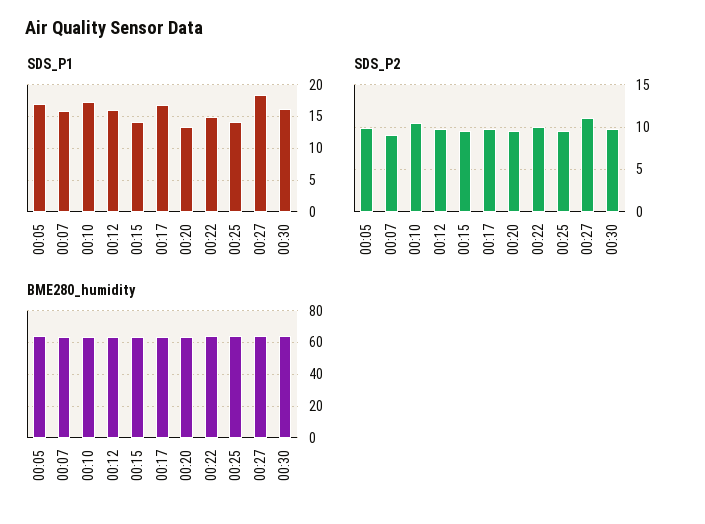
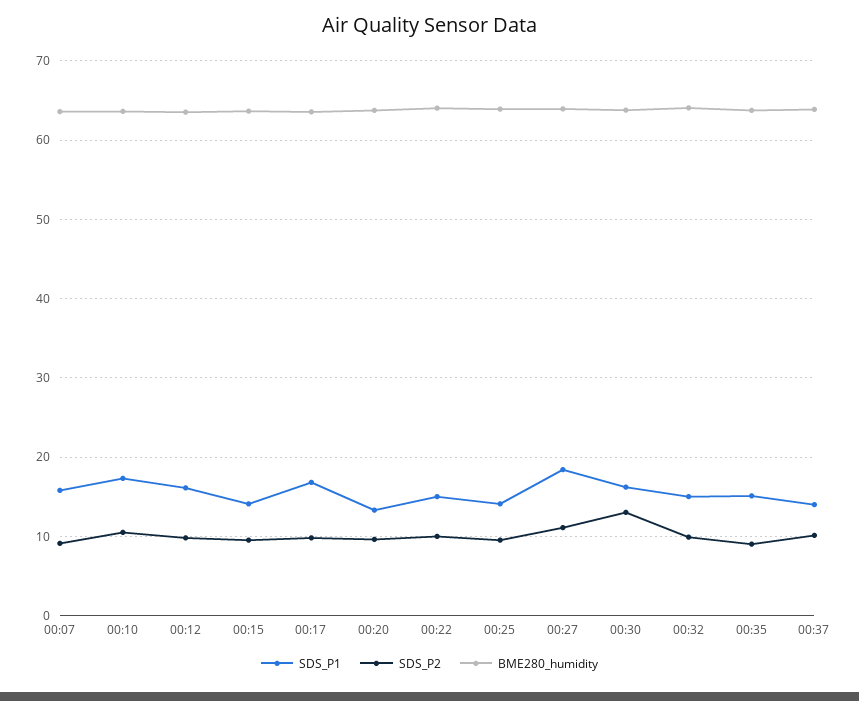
SDS_P1, 00:05: 17 -> none
SDS_P2, 00:05: 10 -> none
SDS_P2, 00:30: 10 -> 13
BME280_humidity, 00:05: 65 -> none
SDS_P1, 00:32: none -> 15
SDS_P2, 00:32: none -> 10
BME280_humidity, 00:32: none -> 64
SDS_P1, 00:35: none -> 15
SDS_P2, 00:35: none -> 9
BME280_humidity, 00:35: none -> 64
SDS_P1, 00:37: none -> 14
SDS_P2, 00:37: none -> 10
BME280_humidity, 00:37: none -> 64

